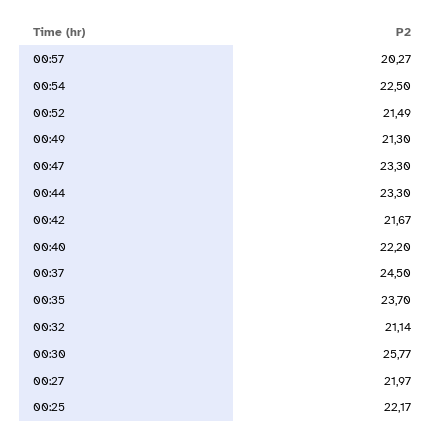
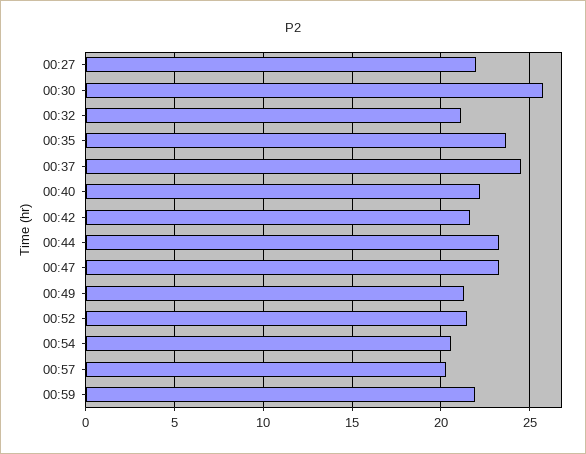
00:54: 22.5 -> 20.5
00:25: 22.17 -> none
00:59: none -> 22

